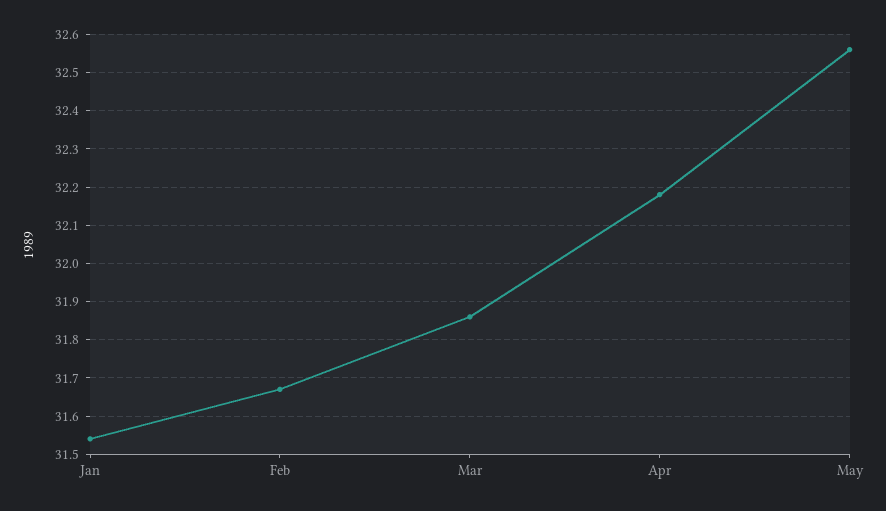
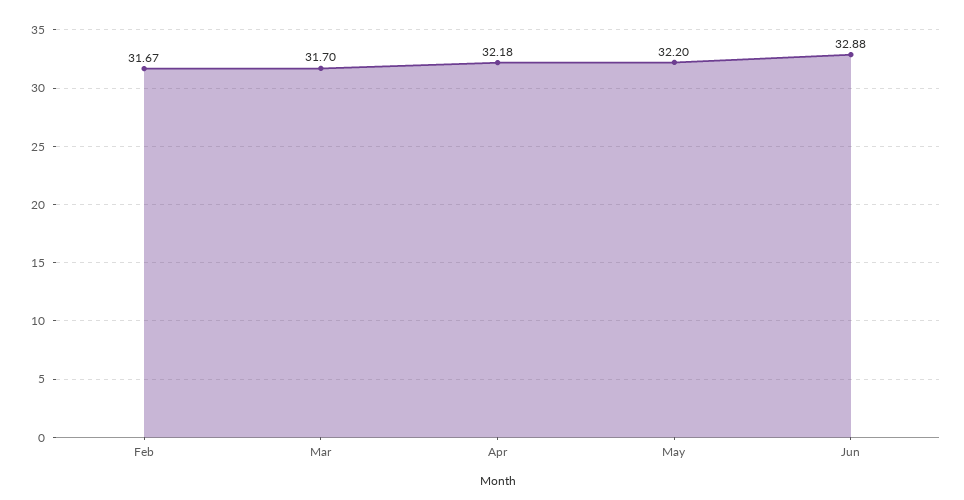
Jan: 31.55 -> none
Mar: 31.85 -> 31.7
May: 32.55 -> 32.2
Jun: none -> 32.88

